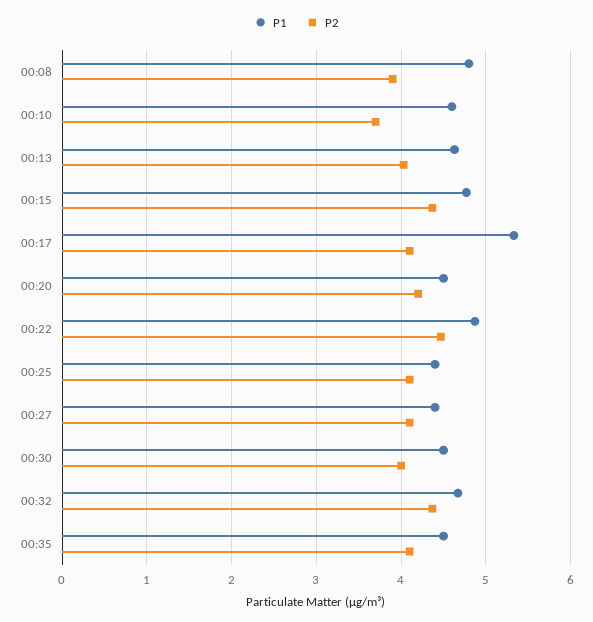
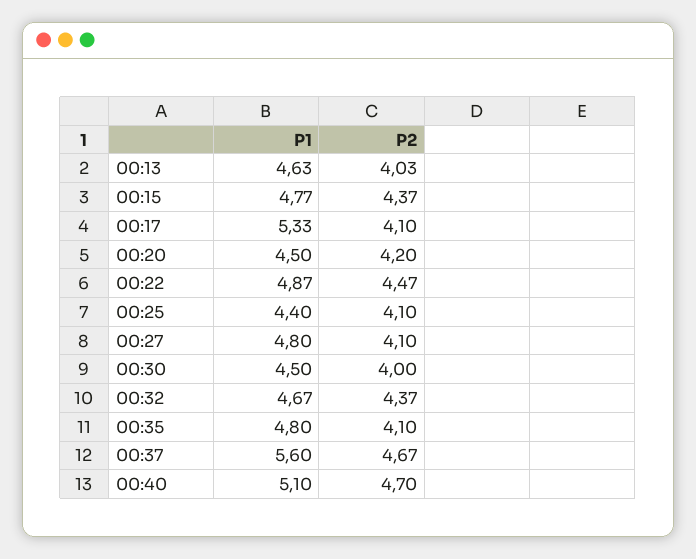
P1, 00:08: 4.8 -> none
P2, 00:08: 3.9 -> none
P1, 00:10: 4.6 -> none
P2, 00:10: 3.7 -> none
P1, 00:27: 4.4 -> 4.8
P1, 00:35: 4.5 -> 4.8
P1, 00:37: none -> 5.6
P2, 00:37: none -> 4.67
P1, 00:40: none -> 5.1
P2, 00:40: none -> 4.7

